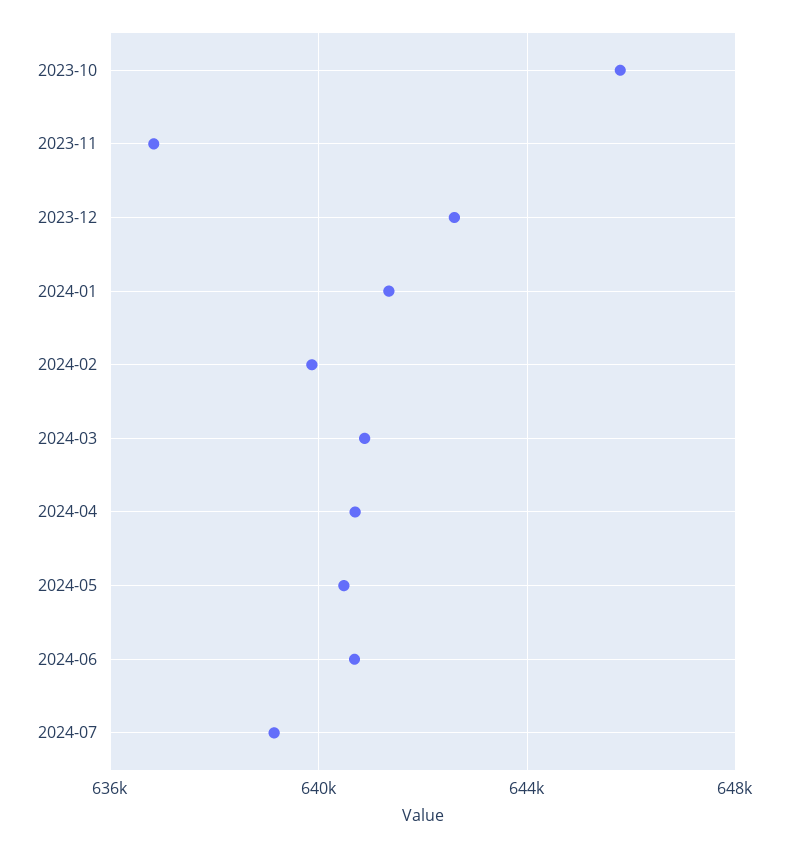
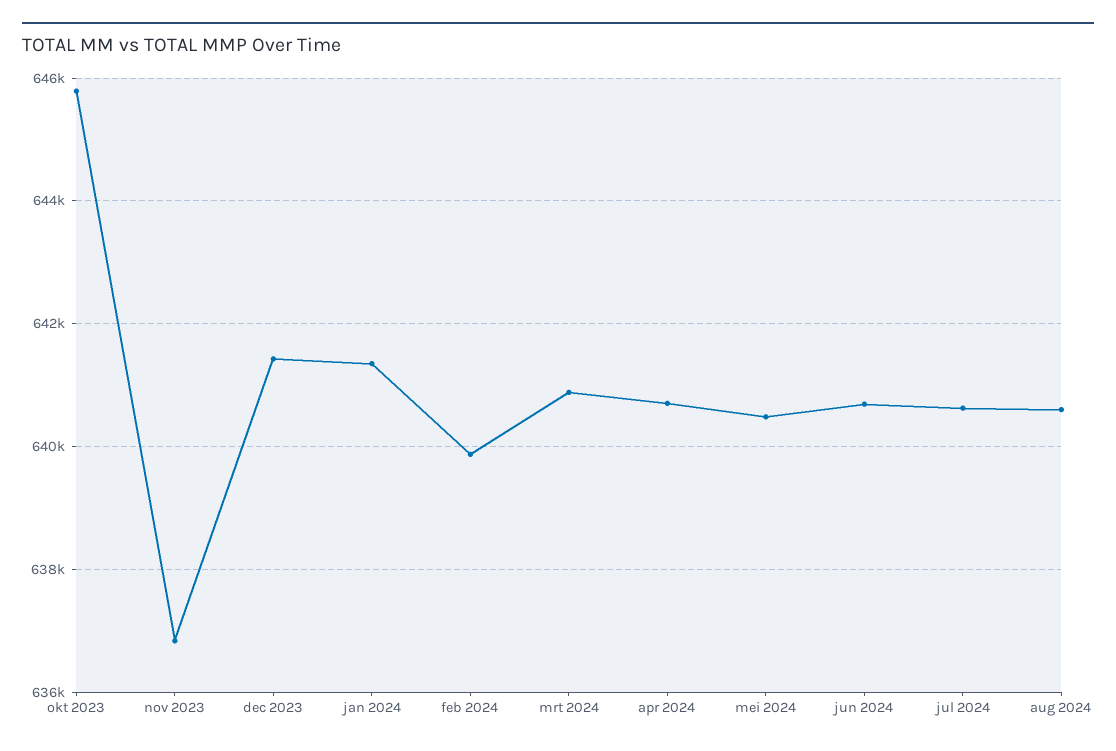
2023-12: 642500 -> 641400
2024-07: 639000 -> 640600
aug 2024: none -> 640600

